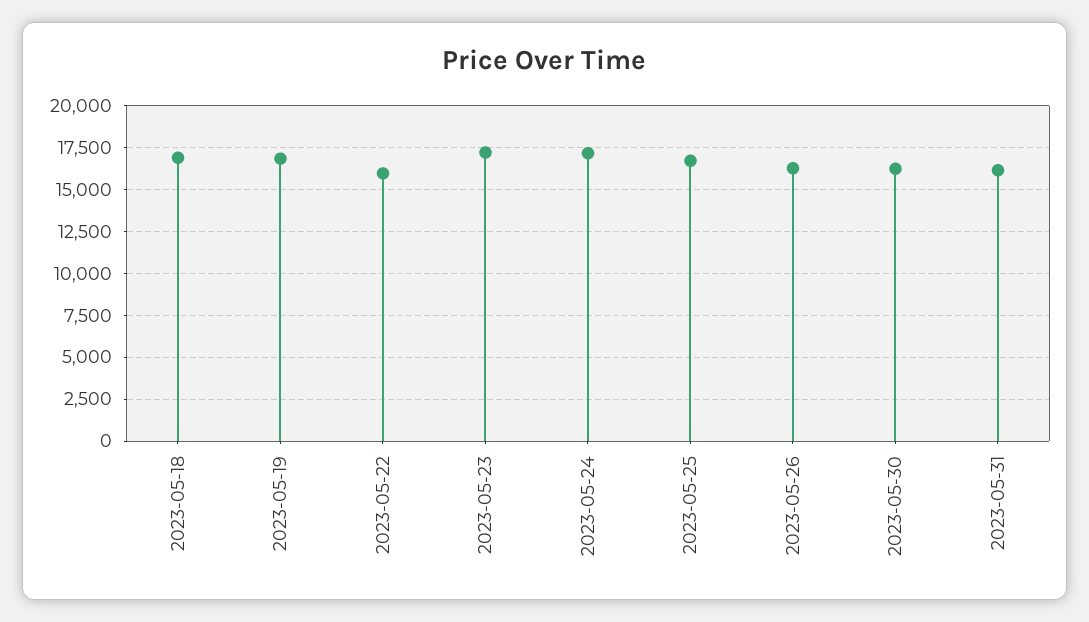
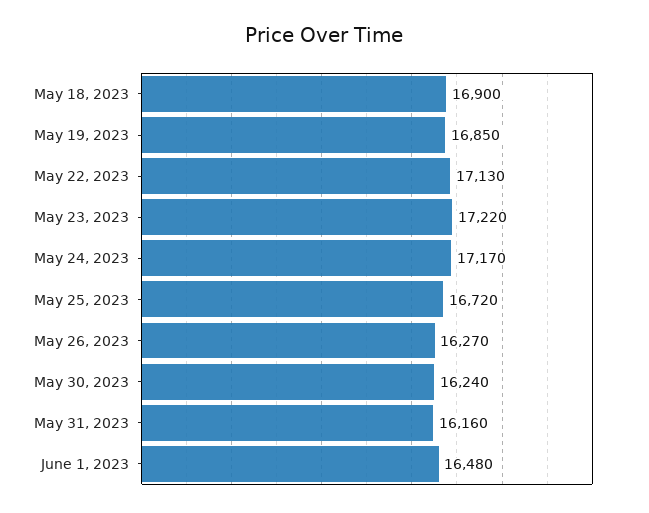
2023-05-22: 16000 -> 17130
June 1, 2023: none -> 16480

